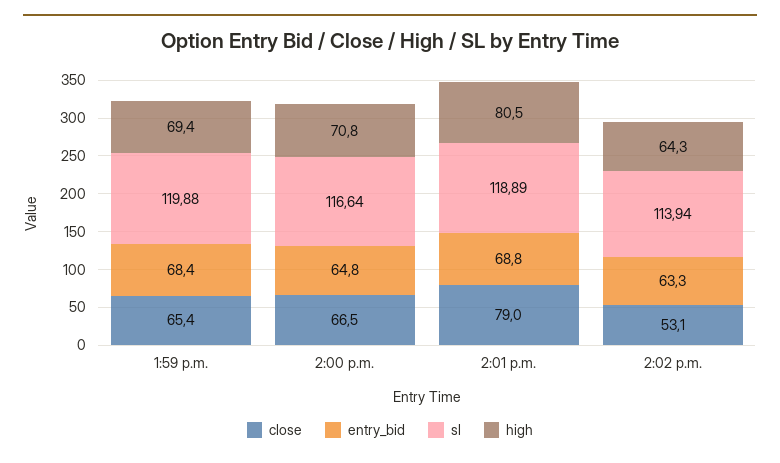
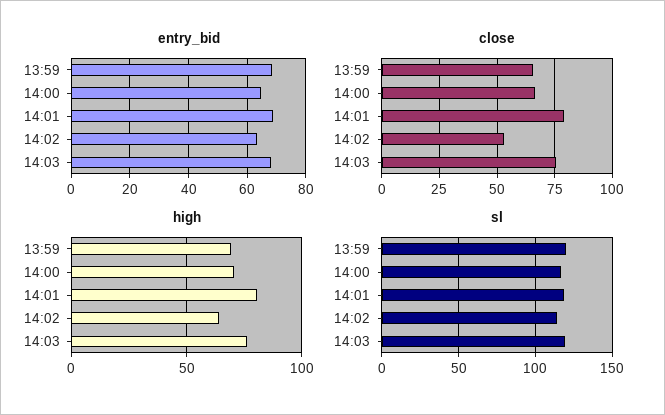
entry_bid, 14:03: none -> 67.5
close, 14:03: none -> 75
high, 14:03: none -> 75
sl, 14:03: none -> 120

